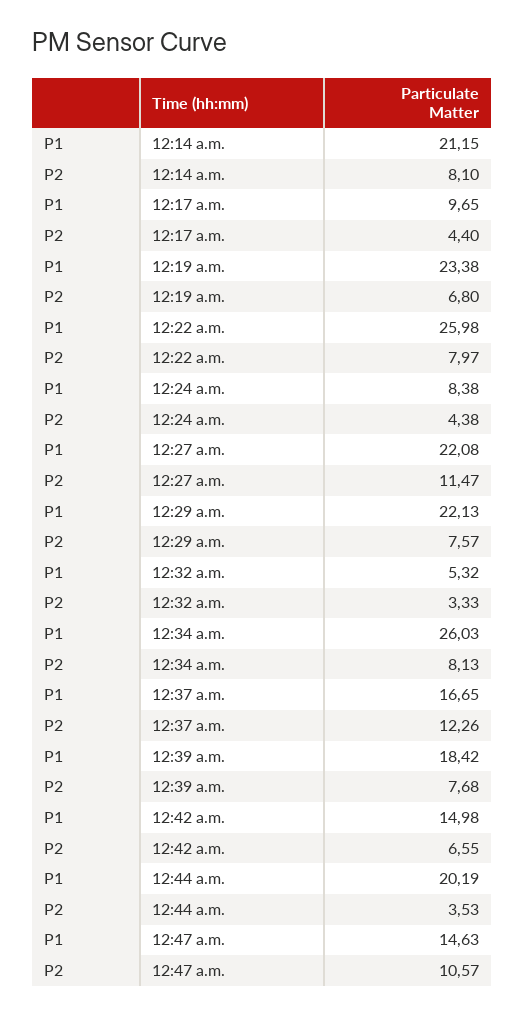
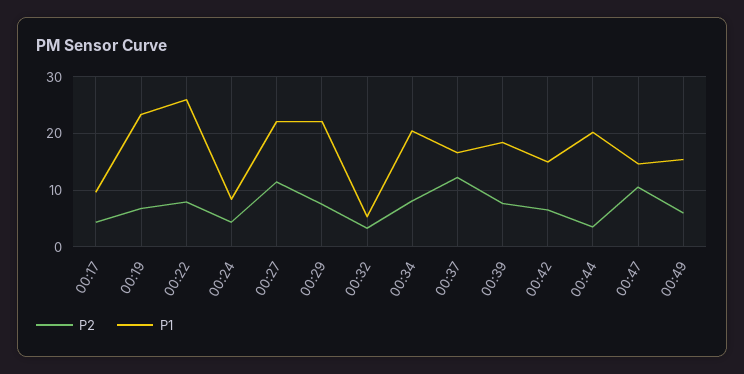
P1, 12:14 a.m.: 21.15 -> none
P2, 12:14 a.m.: 8.1 -> none
P1, 12:34 a.m.: 26.03 -> 20
P2, 00:49: none -> 6
P1, 00:49: none -> 16

